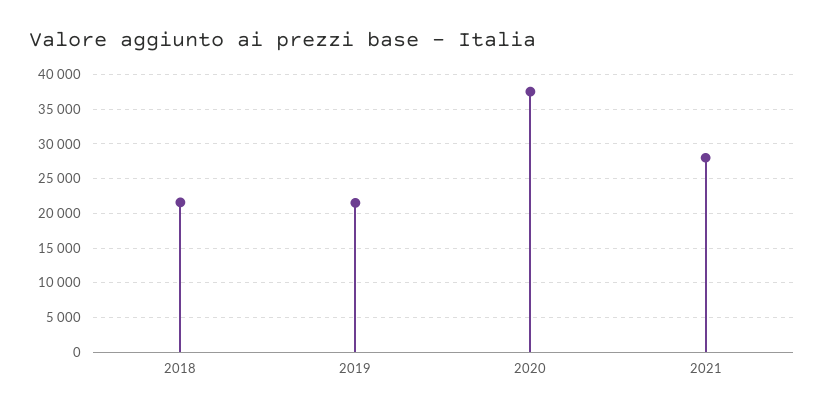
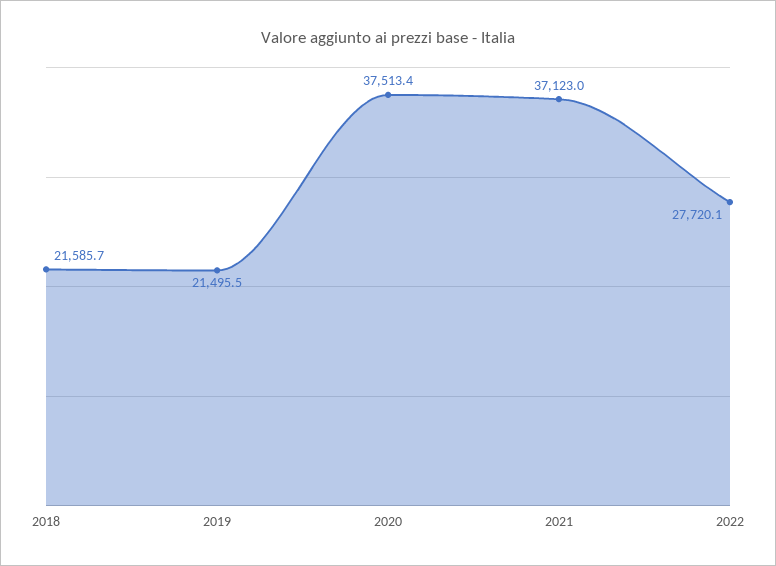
2021: 28000 -> 37123
2022: none -> 27720.1

